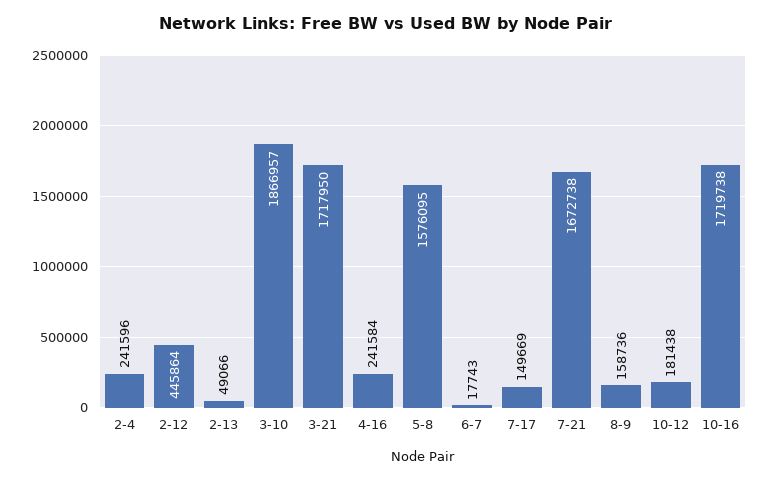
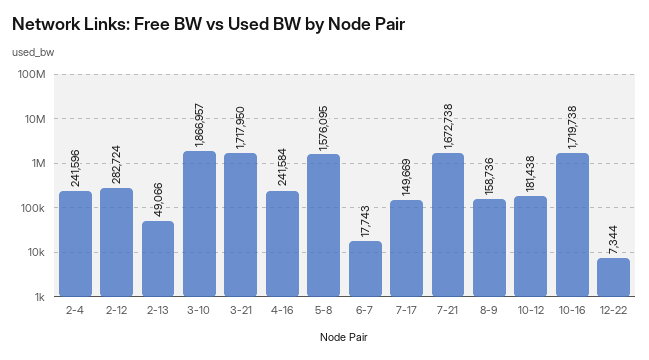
2-12: 445864 -> 282724
12-22: none -> 7344

